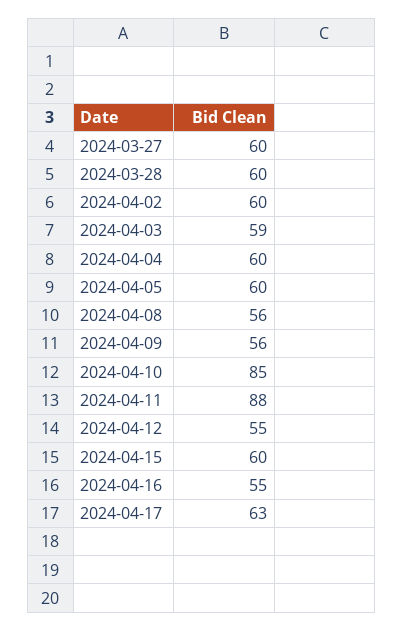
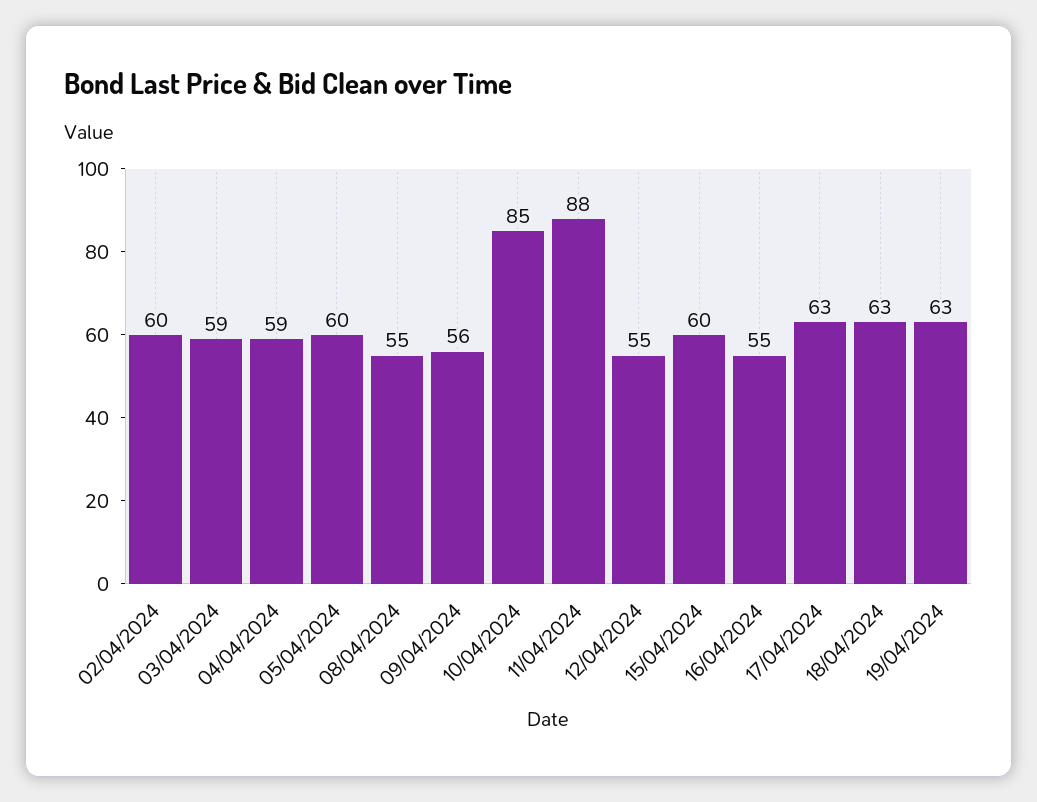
2024-03-27: 60 -> none
2024-03-28: 60 -> none
2024-04-04: 60 -> 59
2024-04-08: 56 -> 55
18/04/2024: none -> 63
19/04/2024: none -> 63

